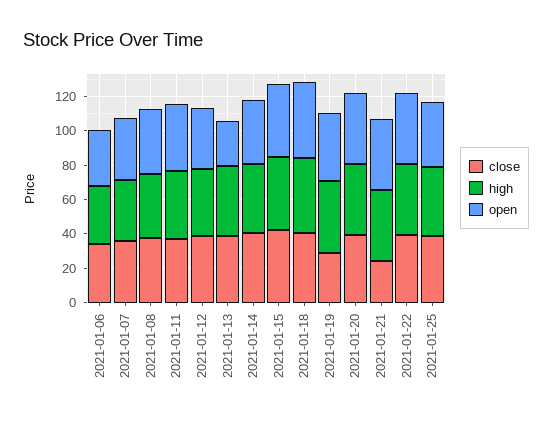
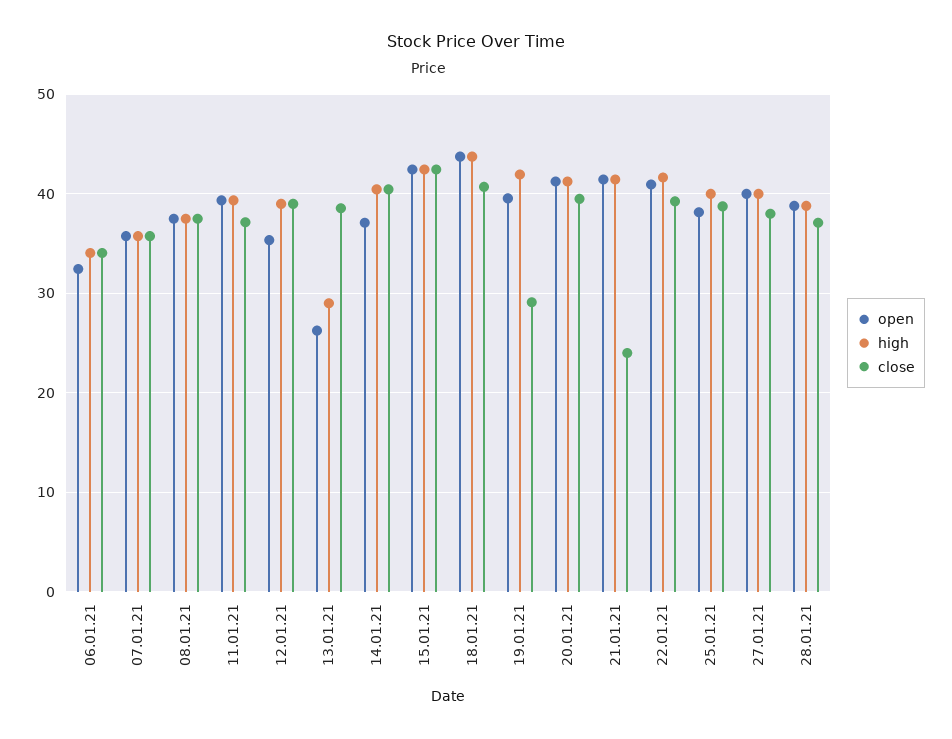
high, 2021-01-13: 40 -> 29
open, 27.01.21: none -> 40
high, 27.01.21: none -> 40
close, 27.01.21: none -> 38
open, 28.01.21: none -> 39
high, 28.01.21: none -> 39
close, 28.01.21: none -> 37

